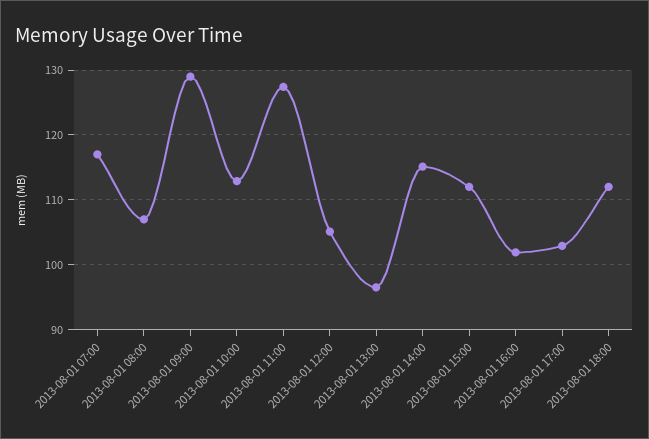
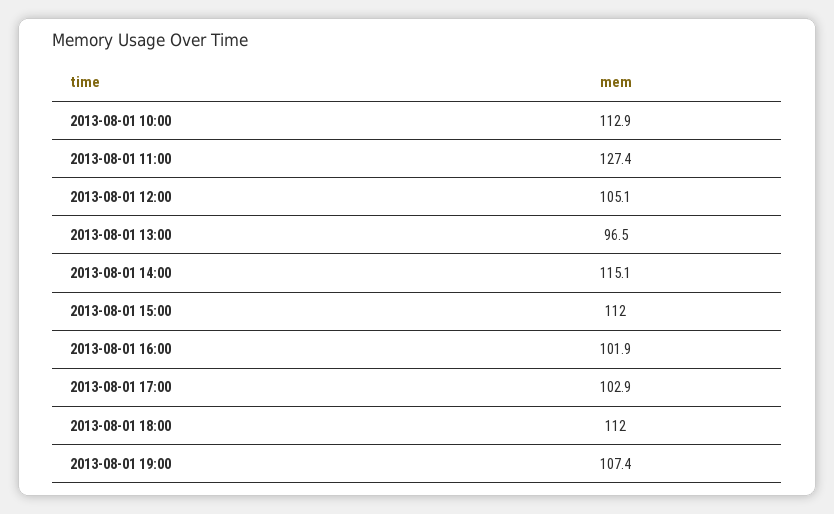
2013-08-01 07:00: 117 -> none
2013-08-01 08:00: 107 -> none
2013-08-01 09:00: 129 -> none
2013-08-01 19:00: none -> 107.4

